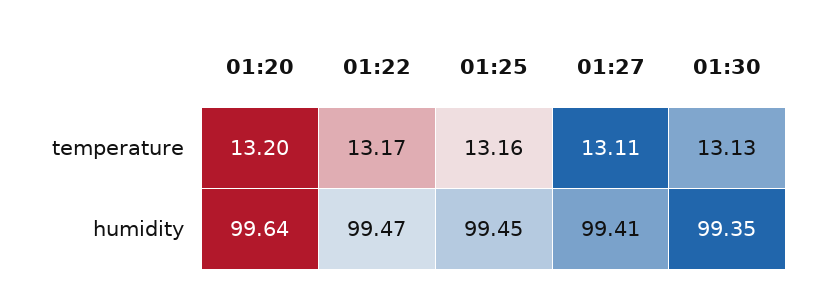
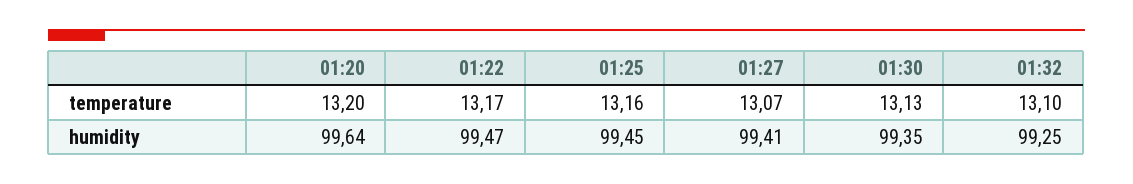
01:27, temperature: 13.11 -> 13.07
01:32, temperature: none -> 13.1
01:32, humidity: none -> 99.25

